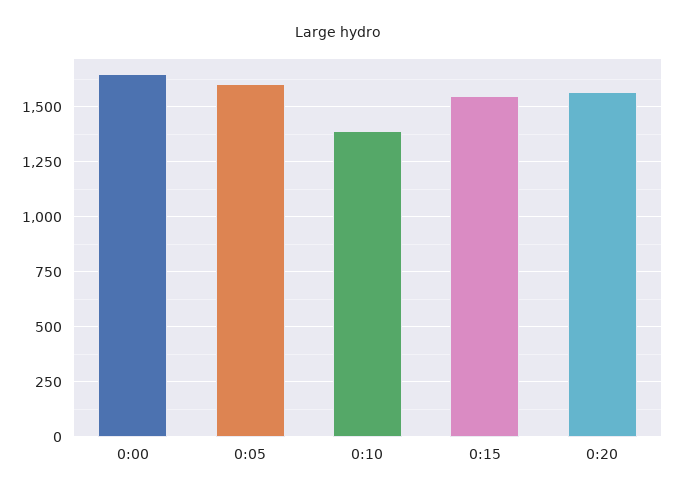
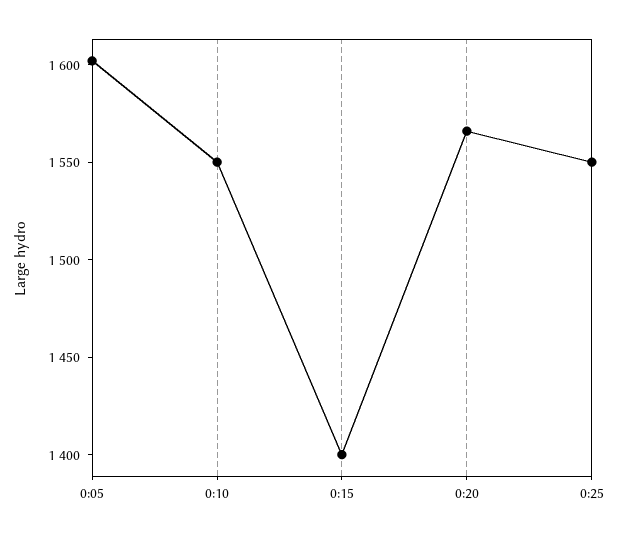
0:00: 1650 -> none
0:10: 1400 -> 1550
0:15: 1550 -> 1400
0:25: none -> 1550

